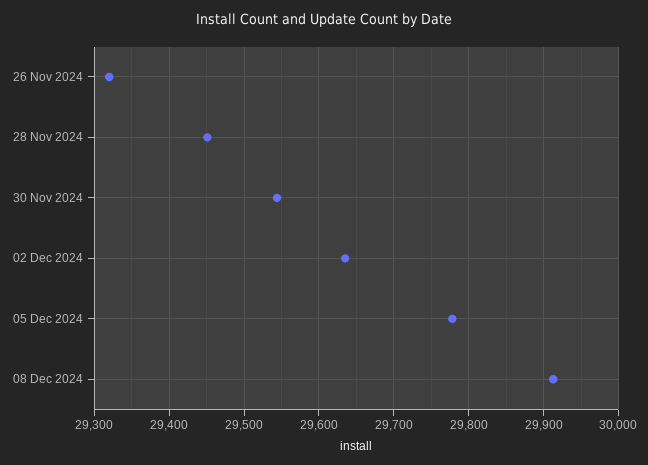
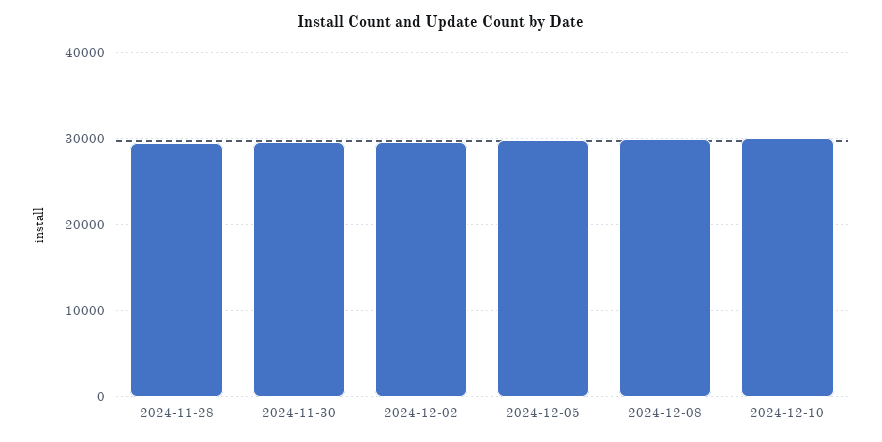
26 Nov 2024: 29320 -> none
2024-12-10: none -> 30000

